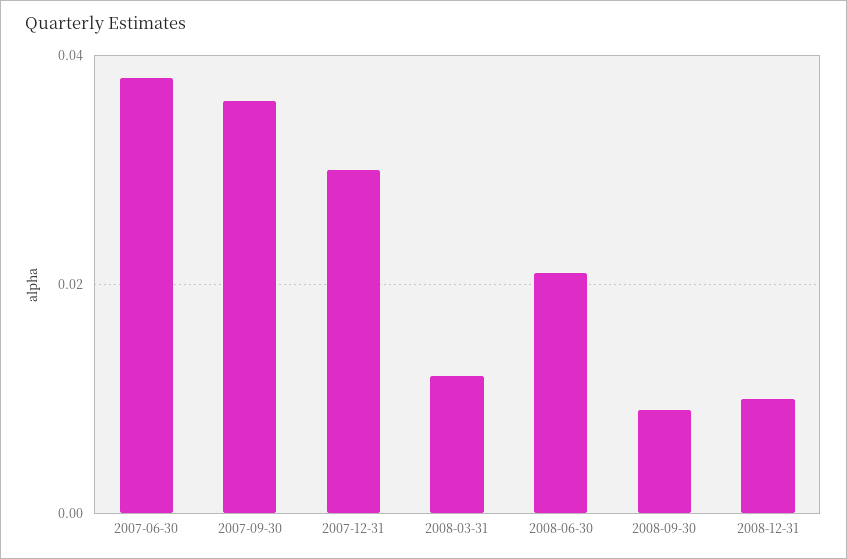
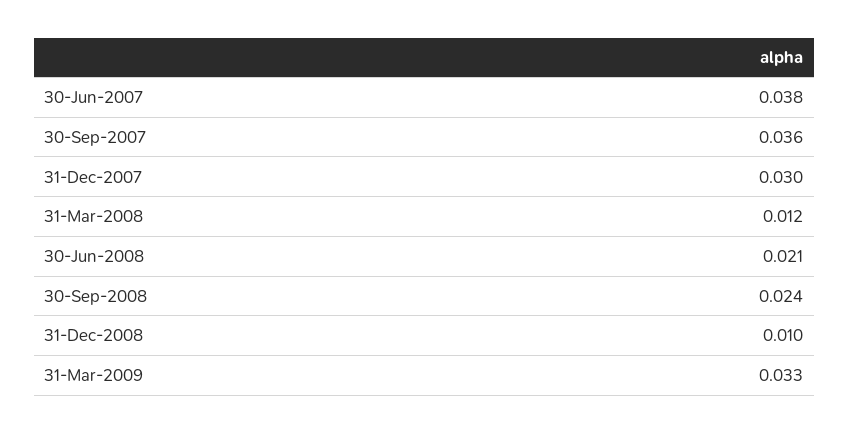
2008-09-30: 0.01 -> 0.024
31-Mar-2009: none -> 0.033

